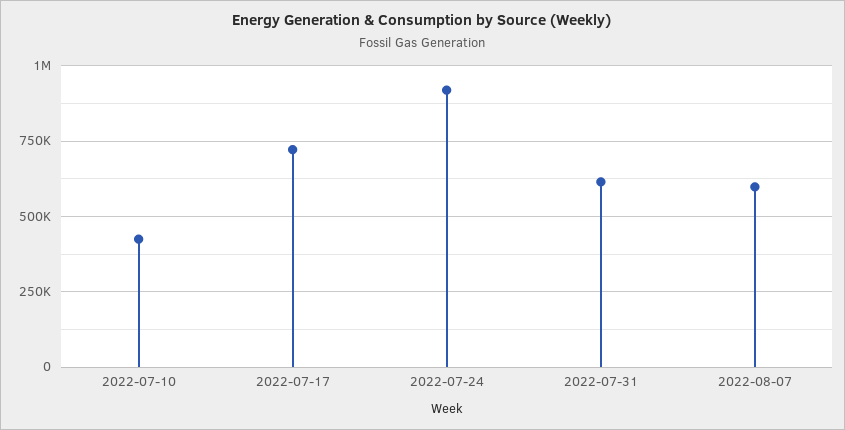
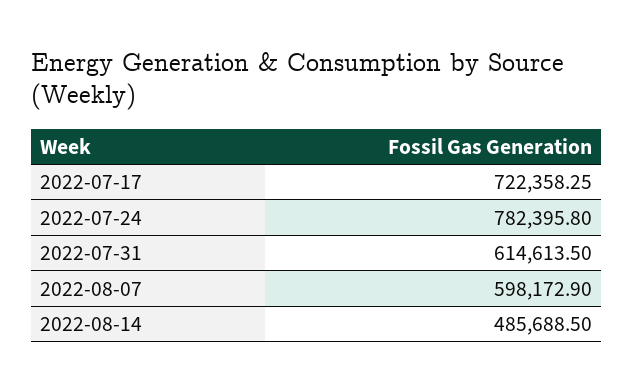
2022-07-10: 425000 -> none
2022-07-24: 925000 -> 782395.8
2022-08-14: none -> 485688.5

